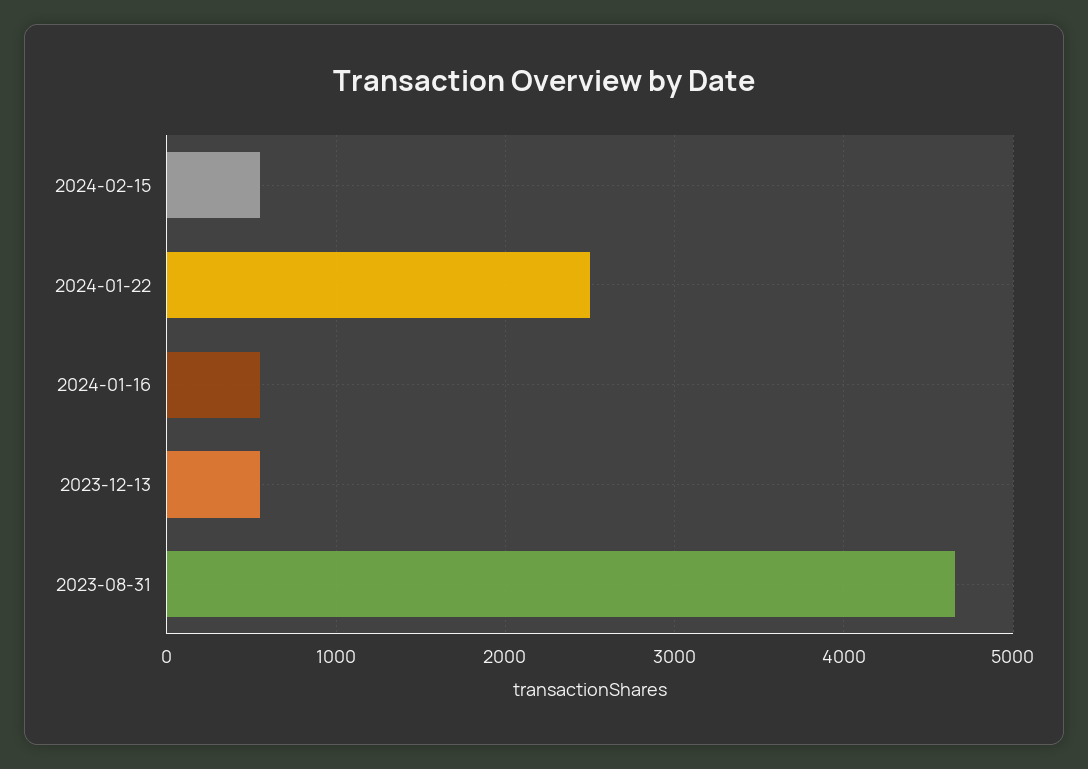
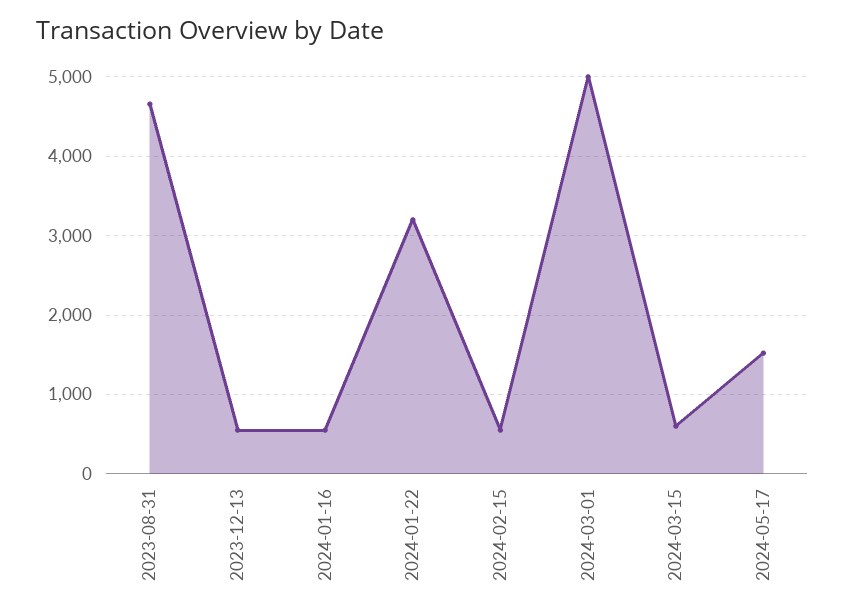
2024-01-22: 2500 -> 3200
2024-03-01: none -> 5000
2024-03-15: none -> 600
2024-05-17: none -> 1500

